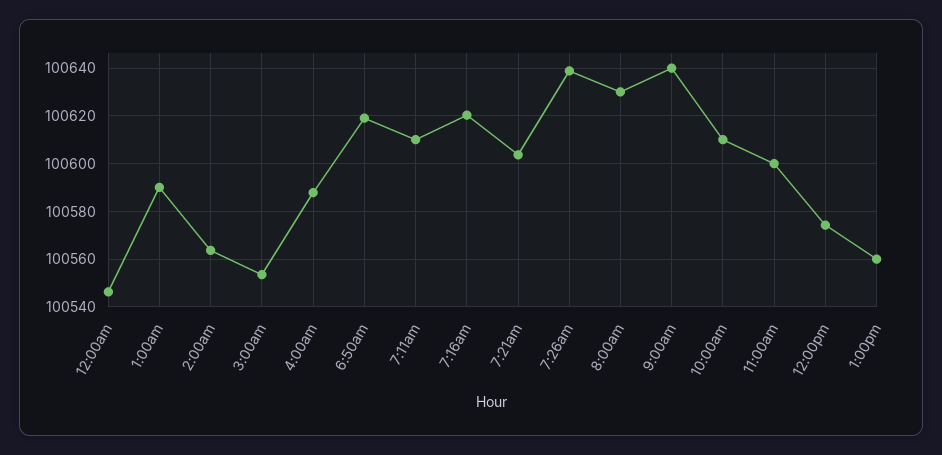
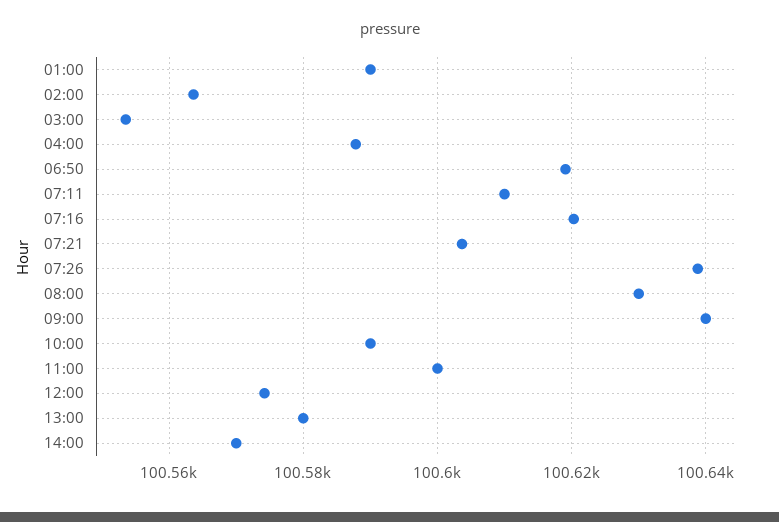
12:00am: 100545 -> none
10:00am: 100610 -> 100590
1:00pm: 100560 -> 100580
14:00: none -> 100570

